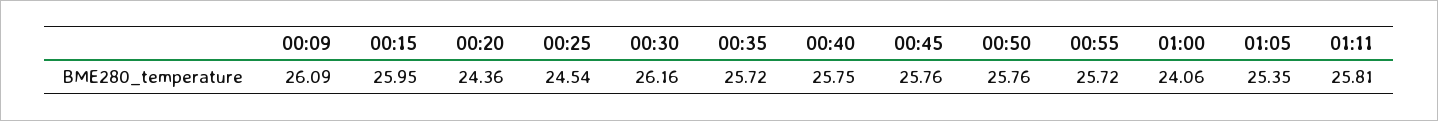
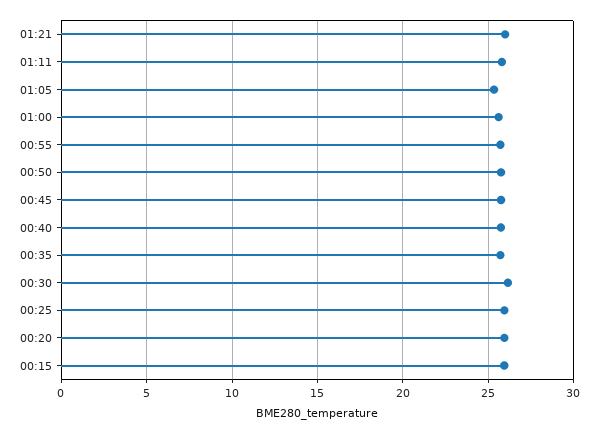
00:09: 26.09 -> none
00:20: 24.36 -> 26
00:25: 24.54 -> 26
01:00: 24.06 -> 25.5
01:21: none -> 26

